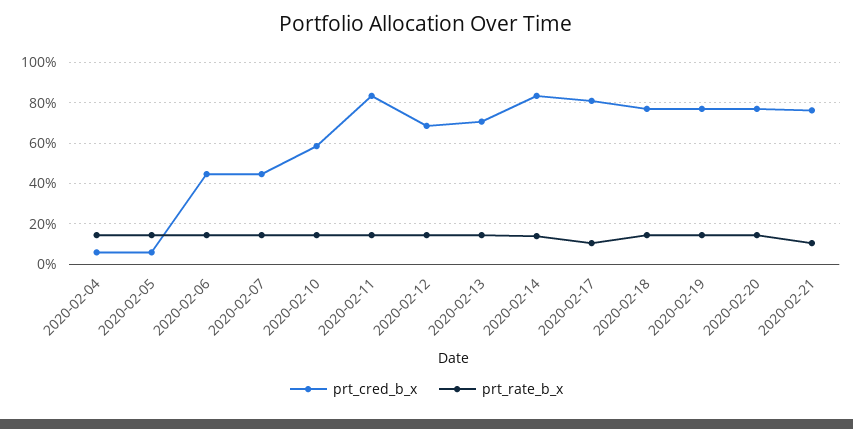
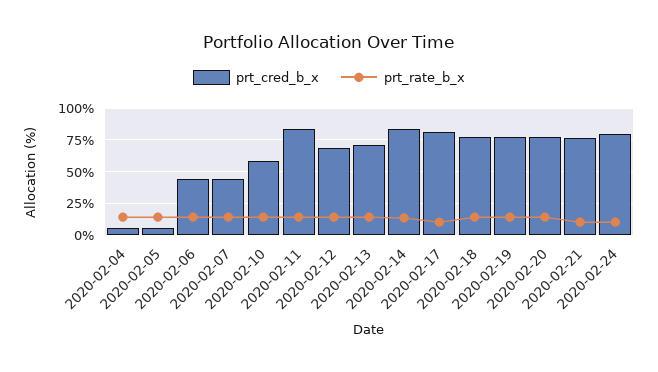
prt_cred_b_x, 2020-02-24: none -> 80
prt_rate_b_x, 2020-02-24: none -> 10

